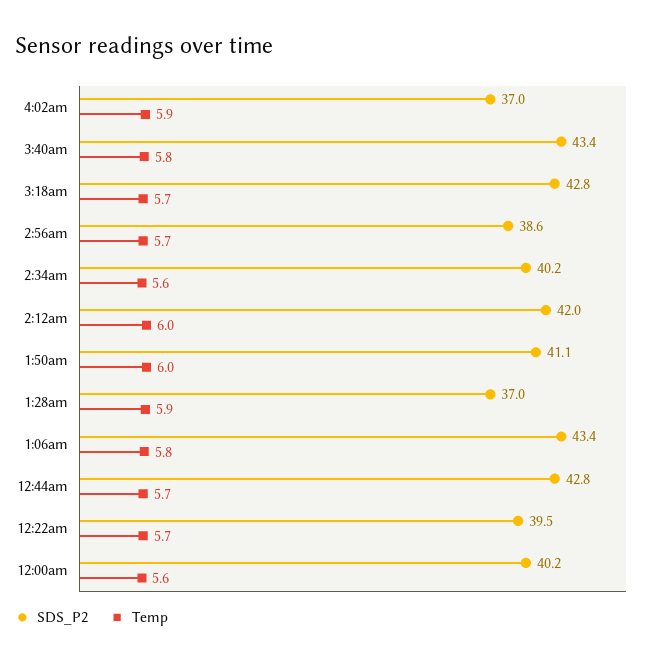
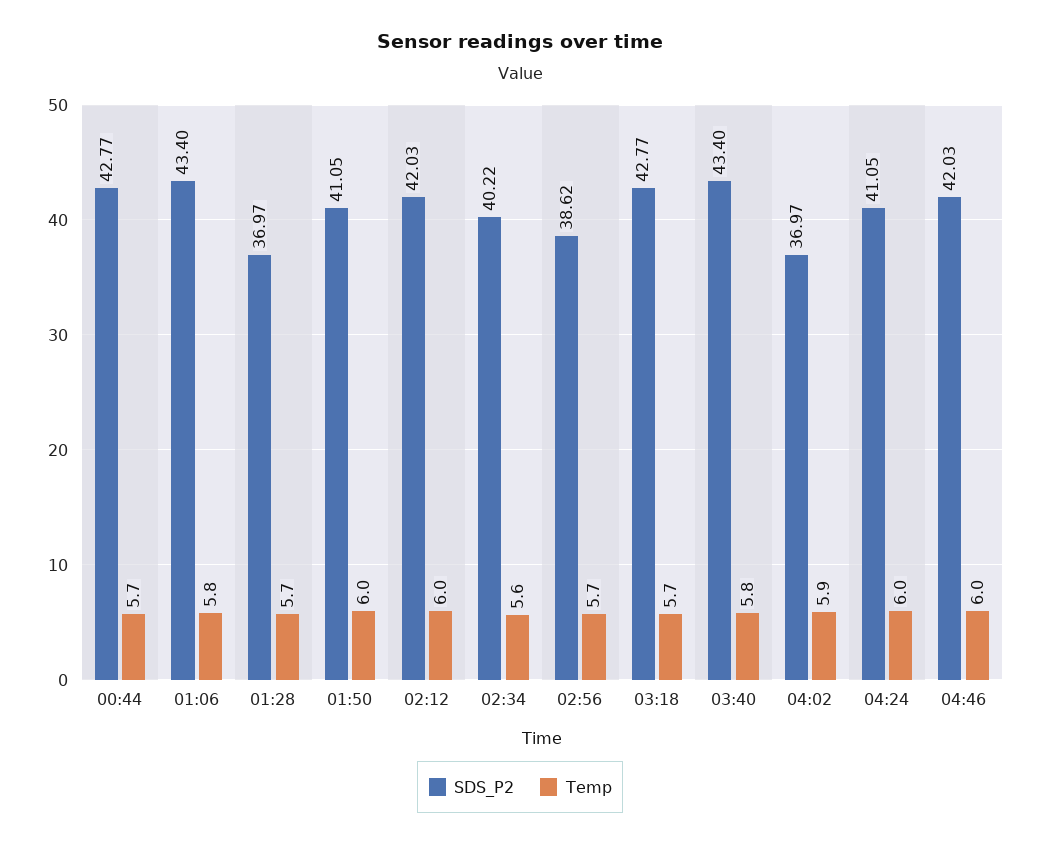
Temp, 1:28am: 5.9 -> 5.7
SDS_P2, 12:22am: 39.5 -> none
Temp, 12:22am: 5.7 -> none
SDS_P2, 12:00am: 40.2 -> none
Temp, 12:00am: 5.6 -> none
SDS_P2, 04:24: none -> 41.05
Temp, 04:24: none -> 6
SDS_P2, 04:46: none -> 42.03
Temp, 04:46: none -> 6

